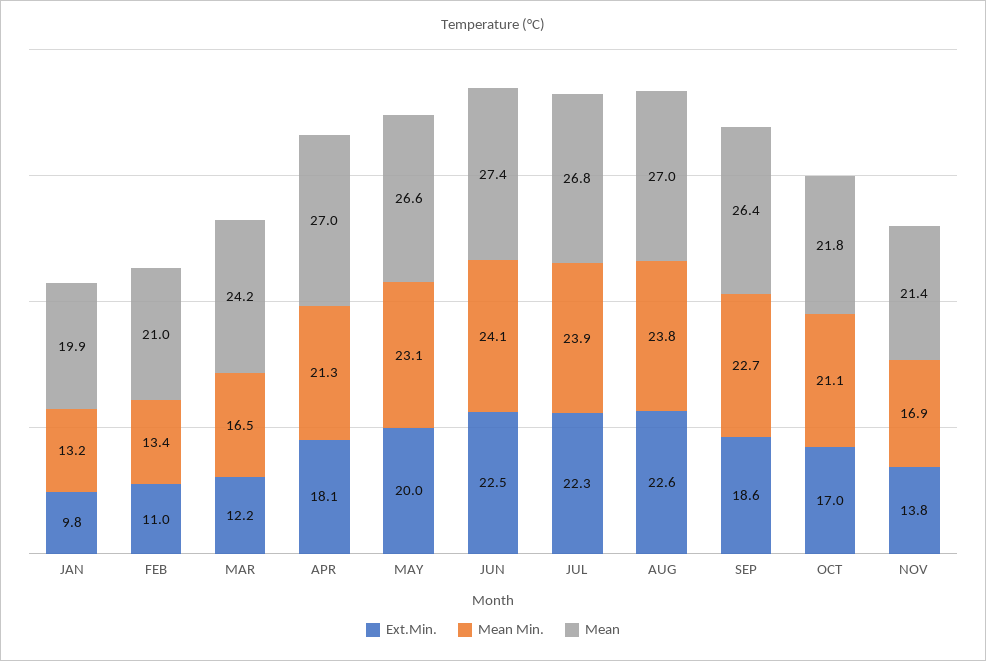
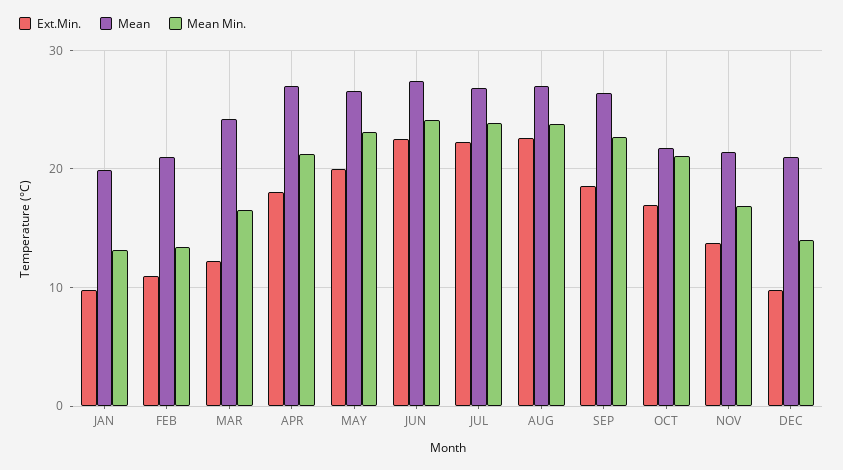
Ext.Min., DEC: none -> 10
Mean, DEC: none -> 21
Mean Min., DEC: none -> 14

